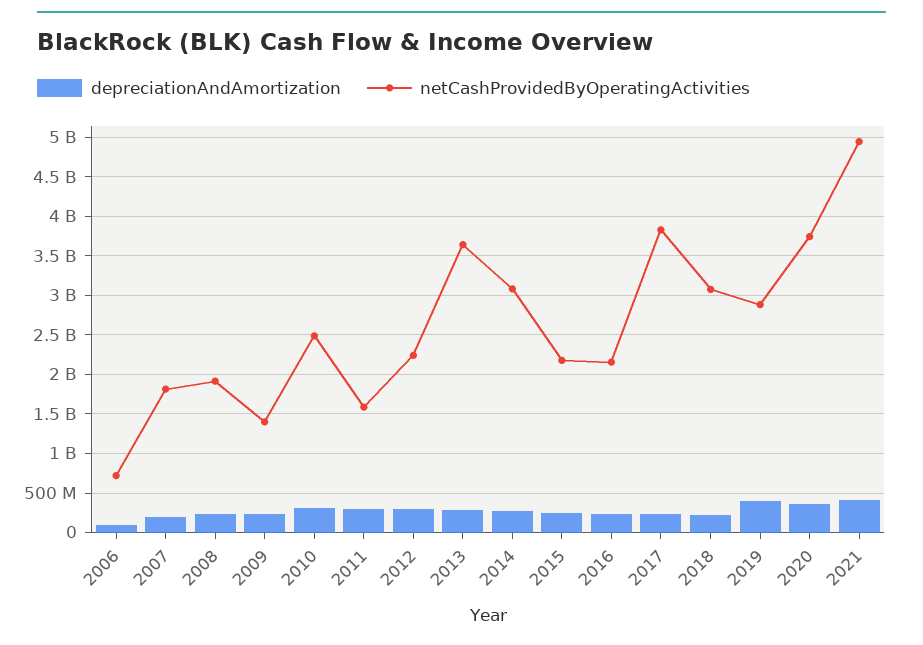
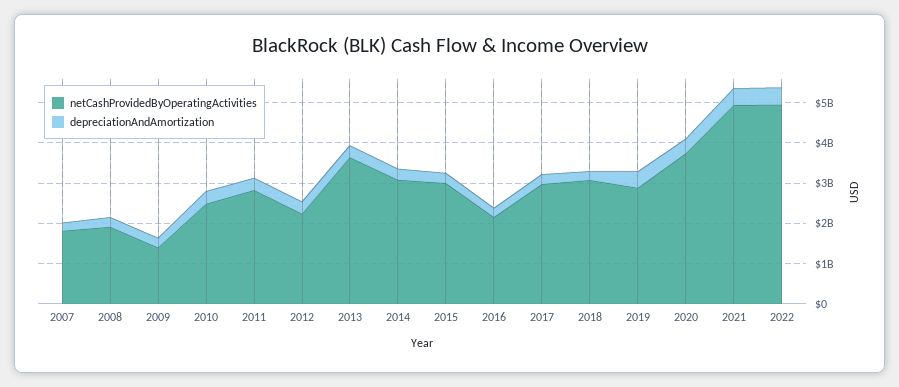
depreciationAndAmortization, 2006: 100000000 -> none
netCashProvidedByOperatingActivities, 2006: 700000000 -> none
netCashProvidedByOperatingActivities, 2011: 1600000000 -> 2800000000
netCashProvidedByOperatingActivities, 2015: 2200000000 -> 3000000000
netCashProvidedByOperatingActivities, 2017: 3800000000 -> 3000000000
netCashProvidedByOperatingActivities, 2022: none -> 5000000000
depreciationAndAmortization, 2022: none -> 400000000

